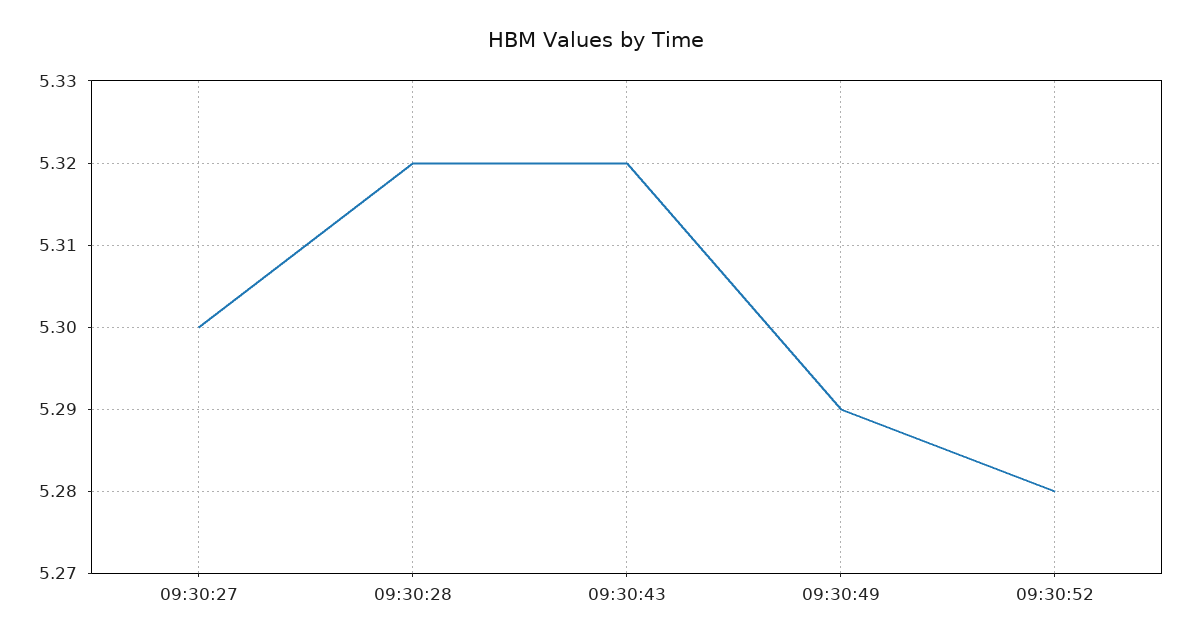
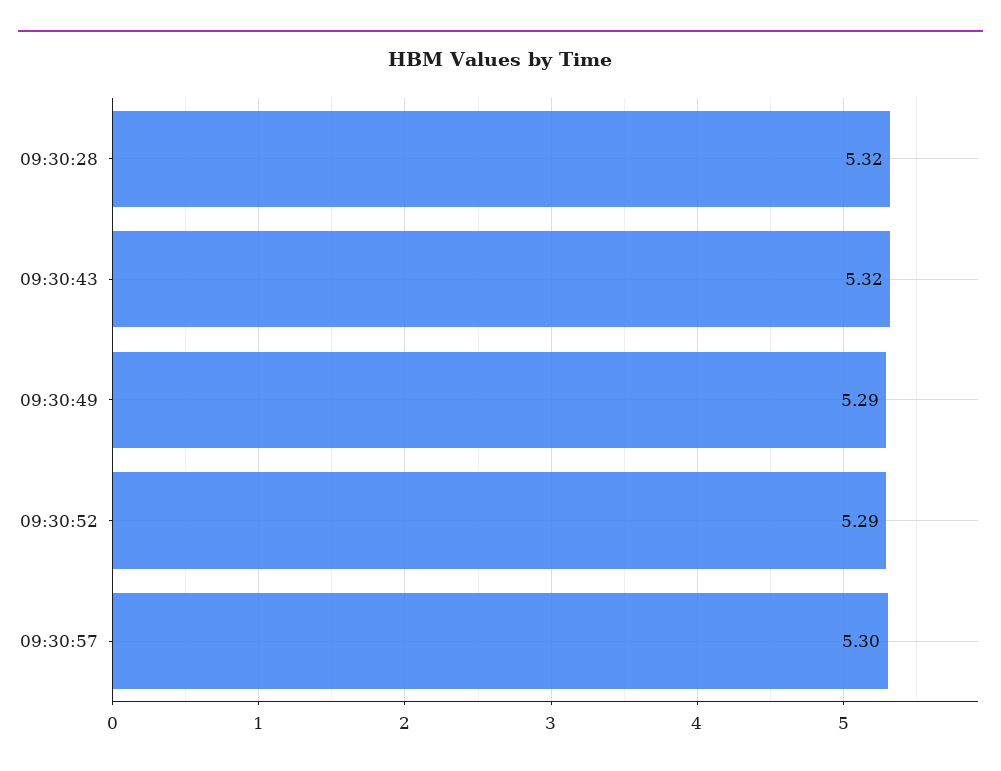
09:30:27: 5.3 -> none
09:30:52: 5.28 -> 5.29
09:30:57: none -> 5.3

